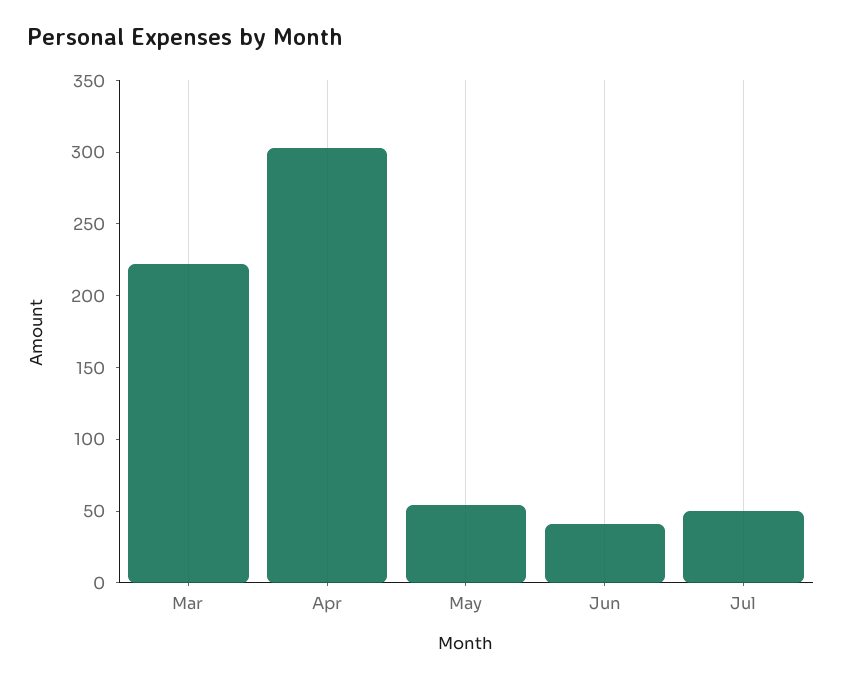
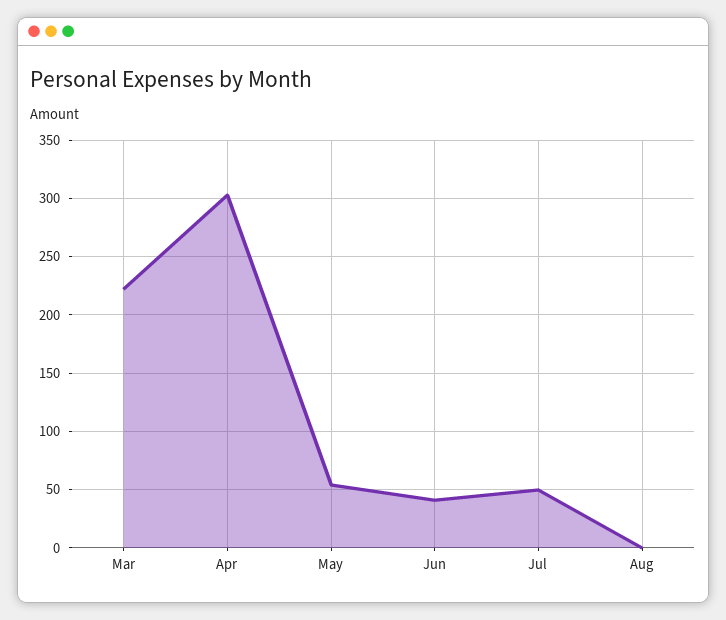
Aug: none -> 0

